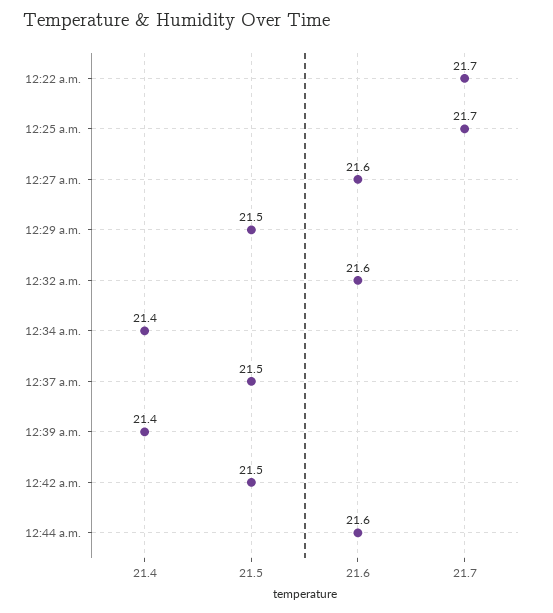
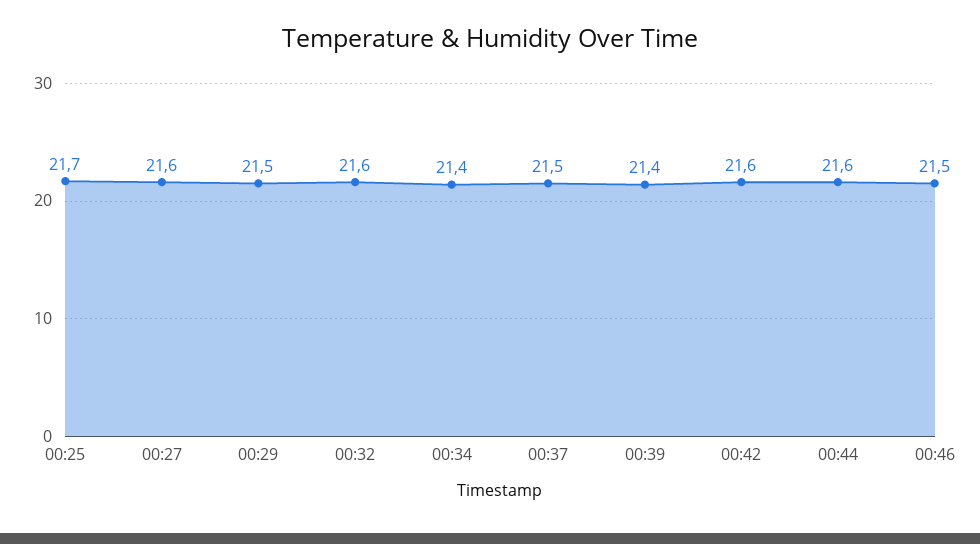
12:22 a.m.: 21.7 -> none
12:42 a.m.: 21.5 -> 21.6
00:46: none -> 21.5

